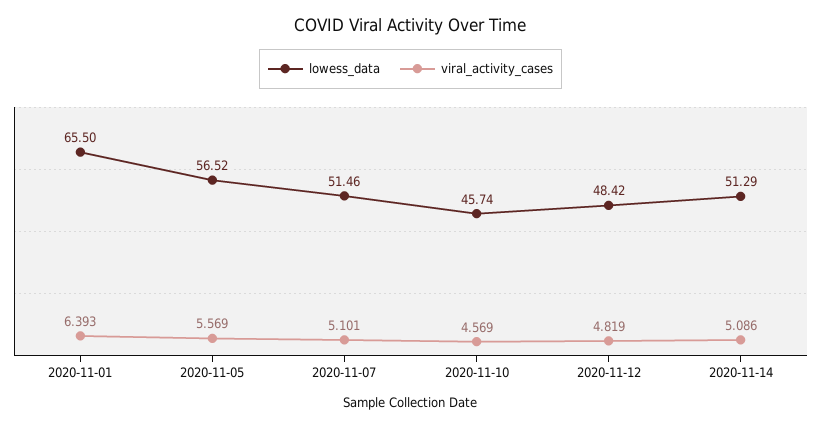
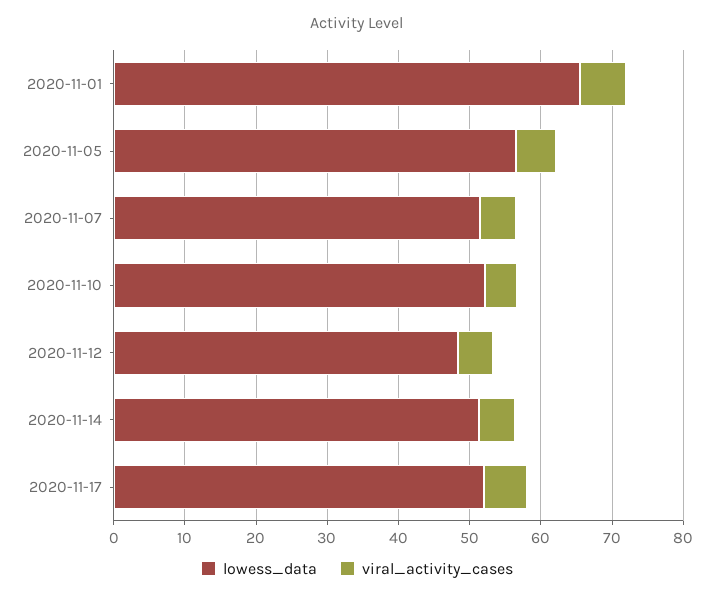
lowess_data, 2020-11-10: 45.74 -> 52
lowess_data, 2020-11-17: none -> 52
viral_activity_cases, 2020-11-17: none -> 6

